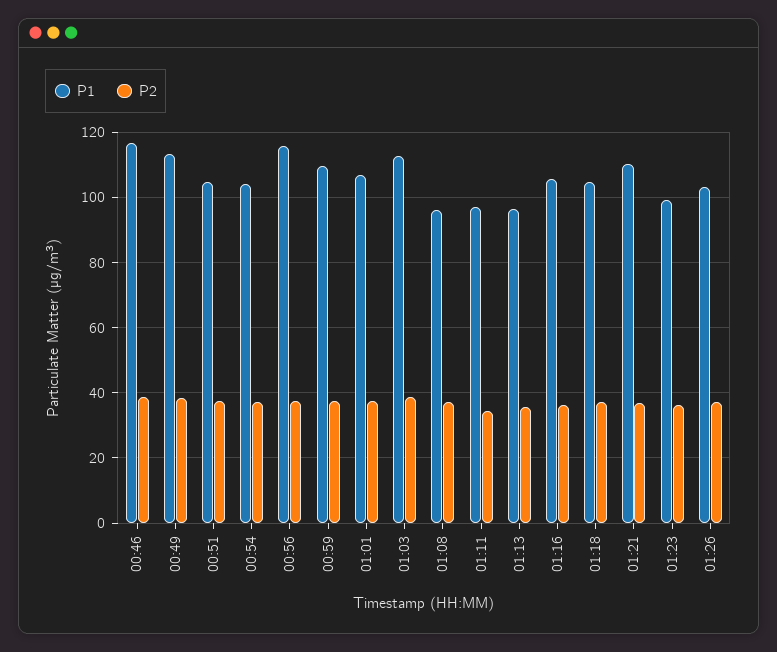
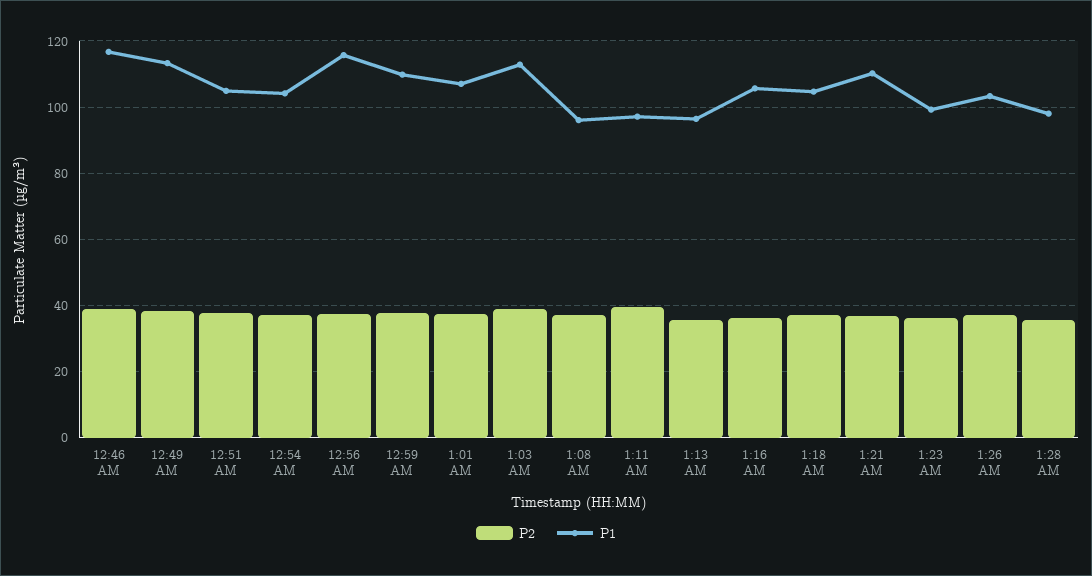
P2, 01:11: 34 -> 40
P2, 1:28 AM: none -> 36
P1, 1:28 AM: none -> 98

